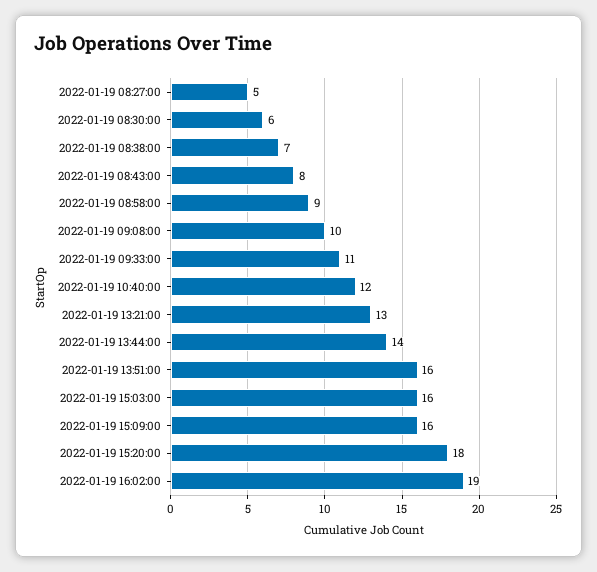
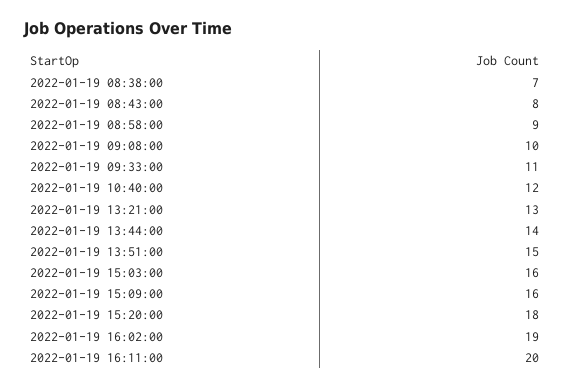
2022-01-19 08:27:00: 5 -> none
2022-01-19 08:30:00: 6 -> none
2022-01-19 13:51:00: 16 -> 15
2022-01-19 16:11:00: none -> 20

